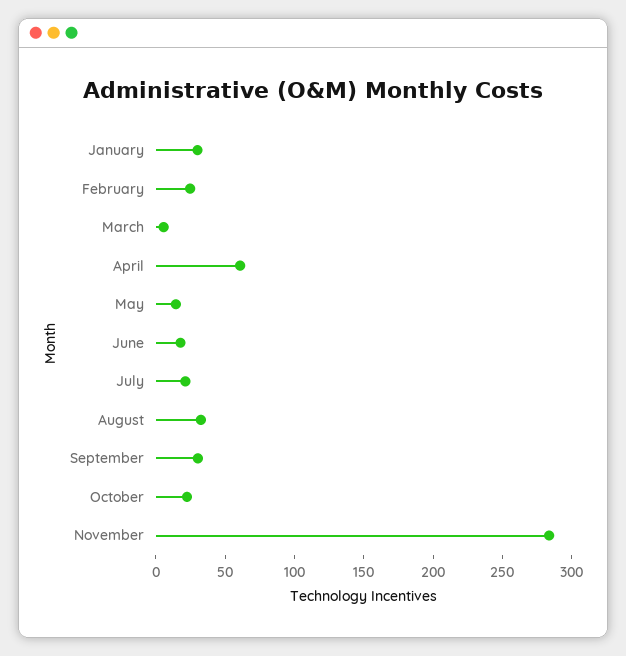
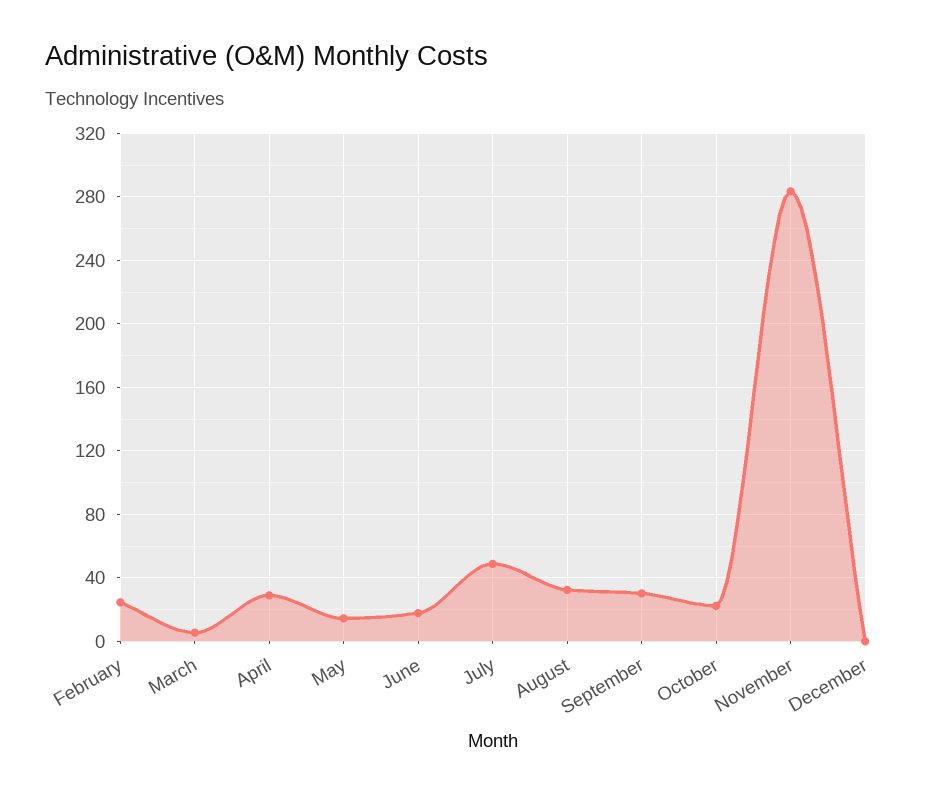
January: 30 -> none
April: 60 -> 30
July: 20 -> 50
December: none -> 0

